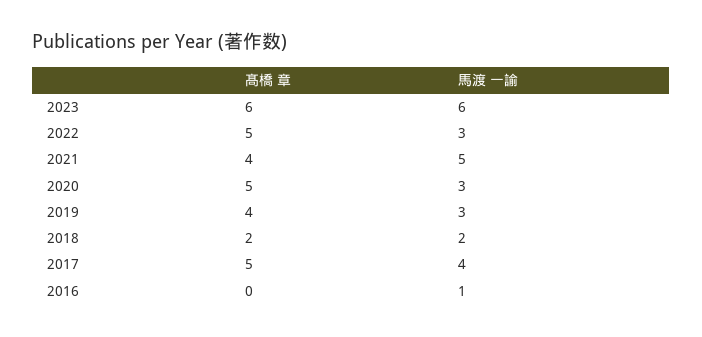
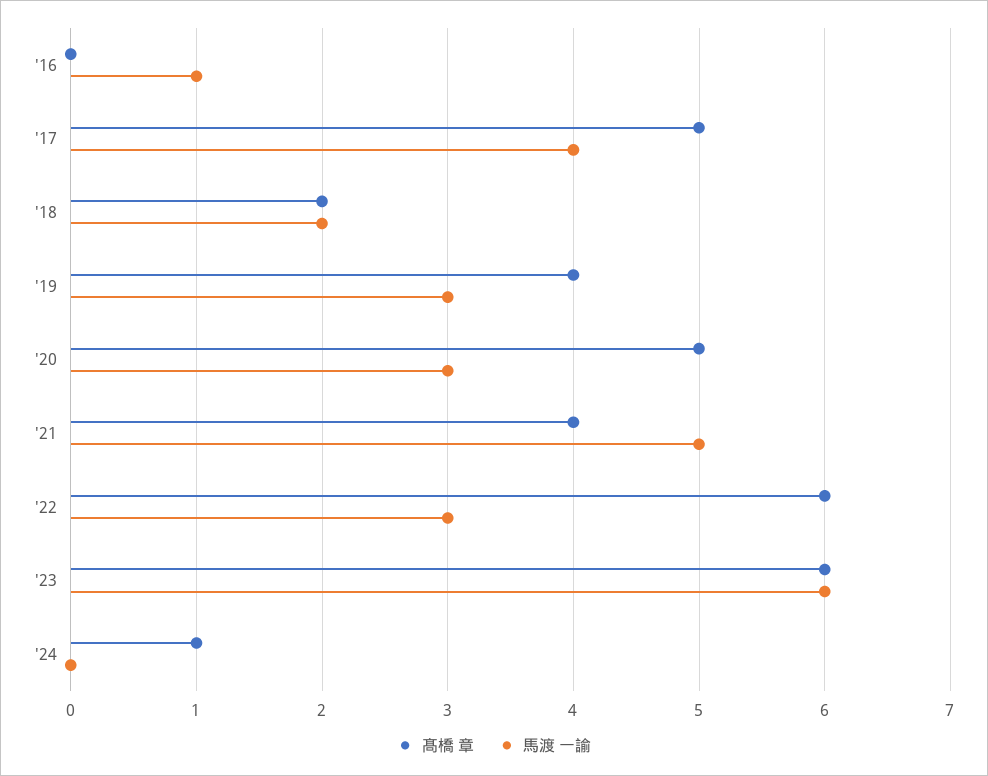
髙橋 章, 2022: 5 -> 6
髙橋 章, '24: none -> 1
馬渡 一諭, '24: none -> 0

